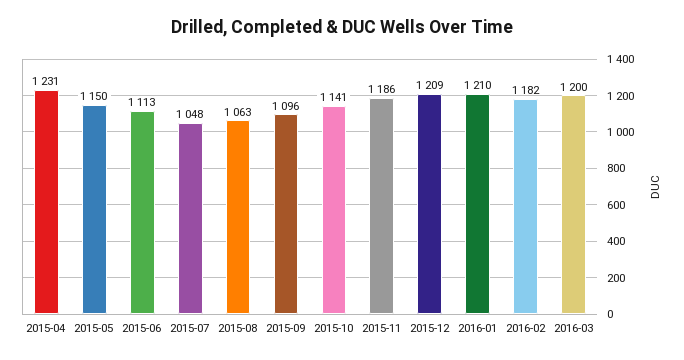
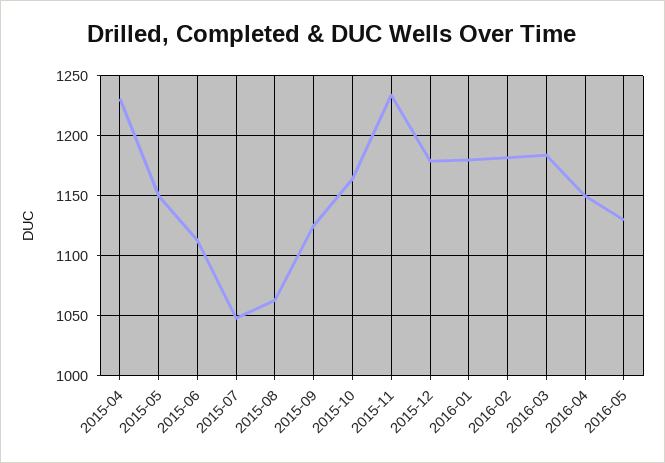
2015-09: 1096 -> 1125
2015-10: 1141 -> 1165
2015-11: 1186 -> 1235
2015-12: 1209 -> 1180
2016-01: 1210 -> 1180
2016-03: 1200 -> 1185
2016-04: none -> 1150
2016-05: none -> 1130

